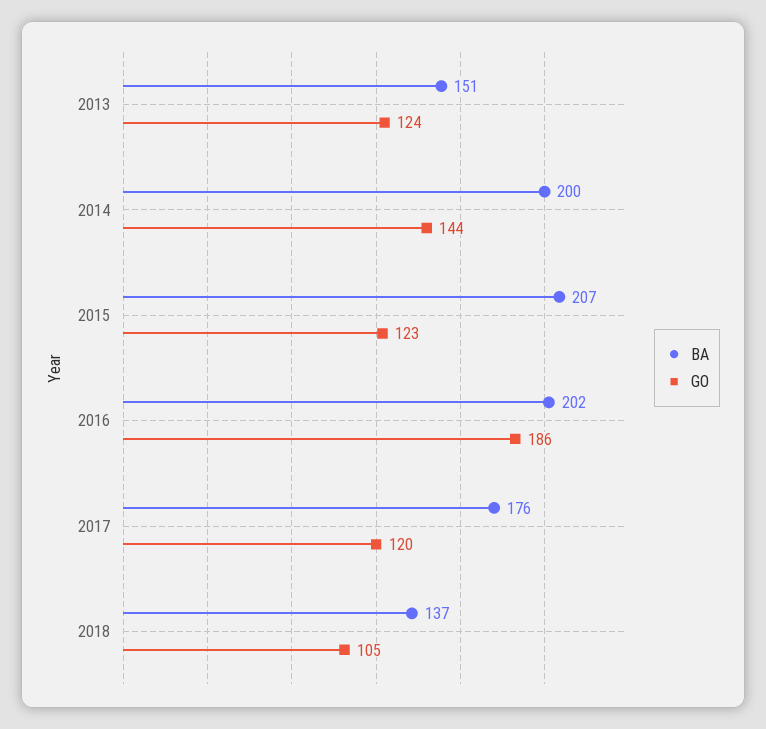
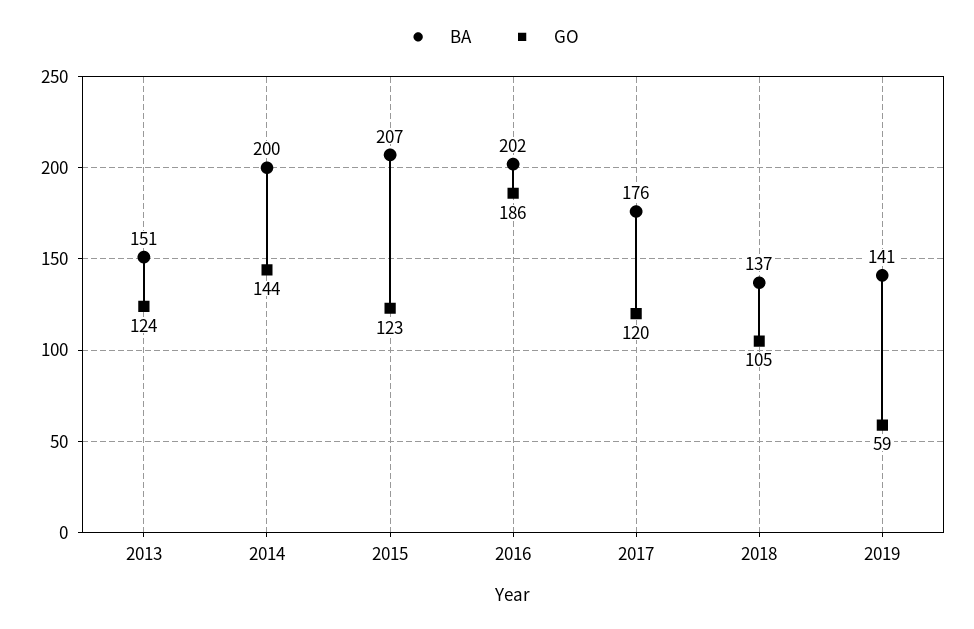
BA, 2019: none -> 141
GO, 2019: none -> 59

